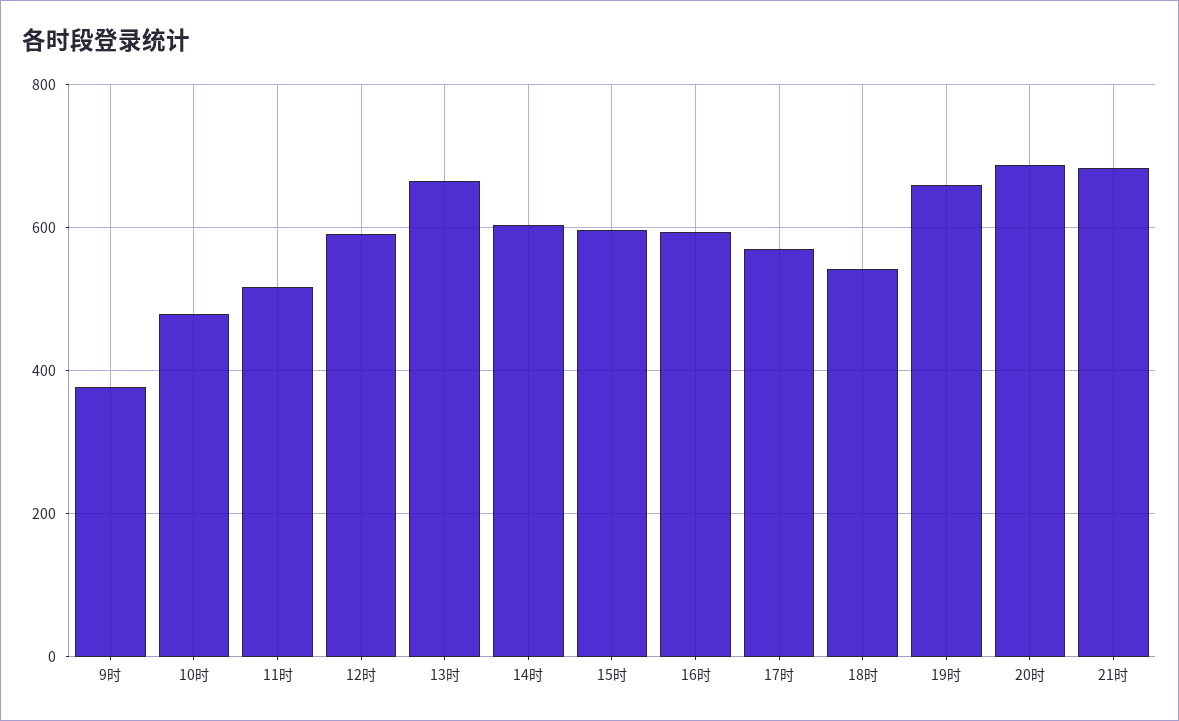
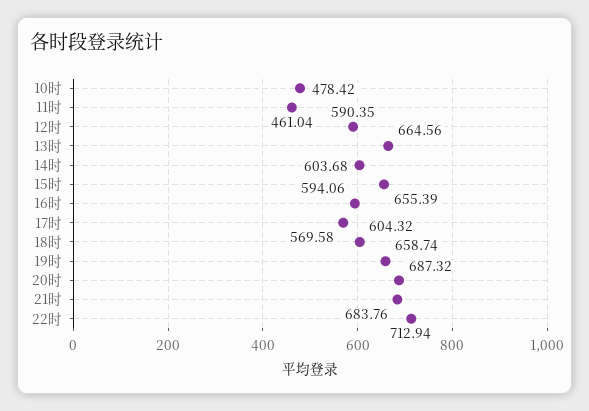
9时: 380 -> none
11时: 520 -> 461.04
15时: 600 -> 655.39
18时: 540 -> 604.32
22时: none -> 712.94

